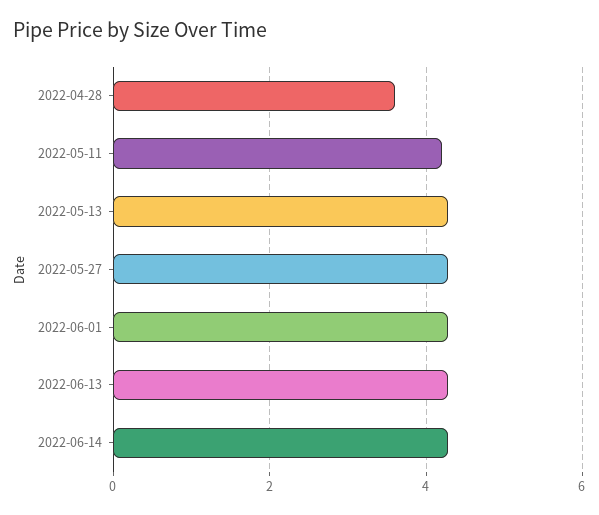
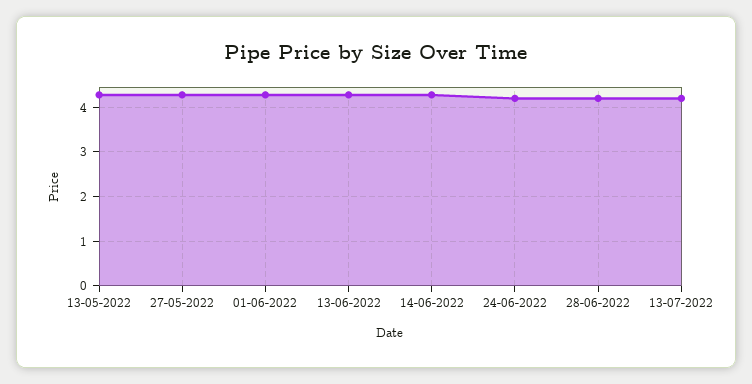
2022-04-28: 3.6 -> none
2022-05-11: 4.2 -> none
24-06-2022: none -> 4.2
28-06-2022: none -> 4.2
13-07-2022: none -> 4.2

